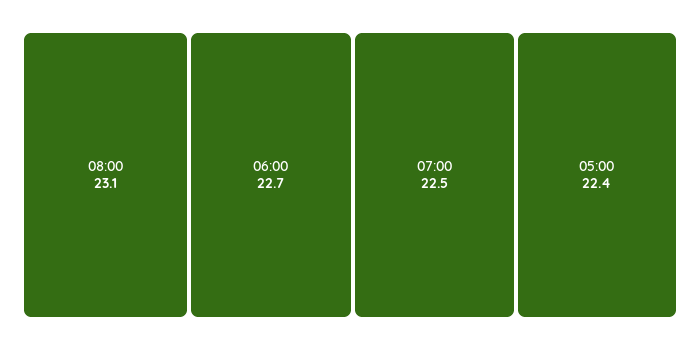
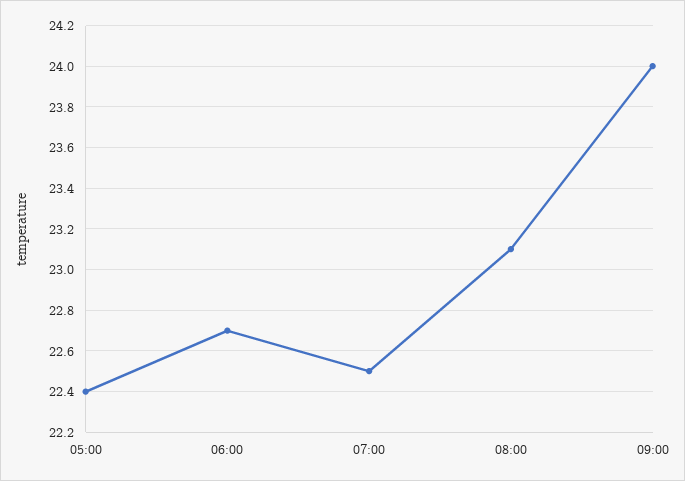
09:00: none -> 24

